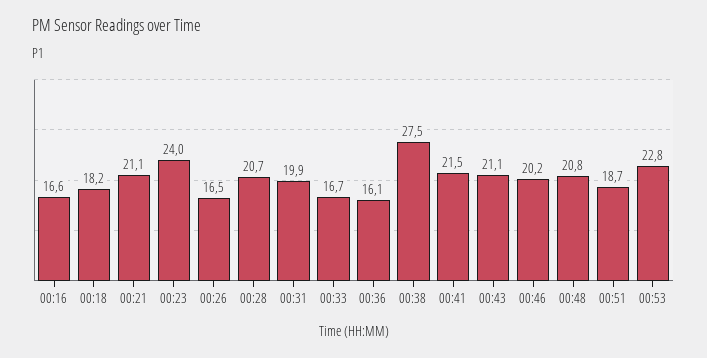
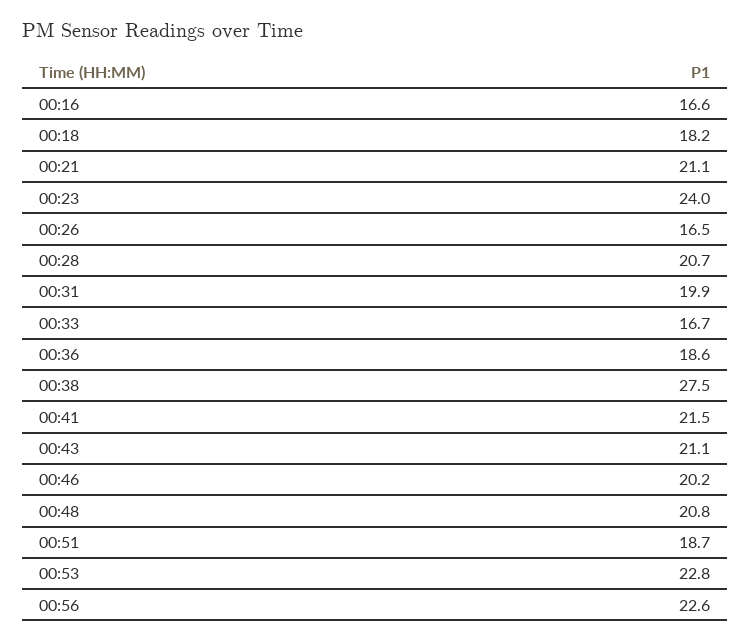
00:36: 16.1 -> 18.6
00:56: none -> 22.6

